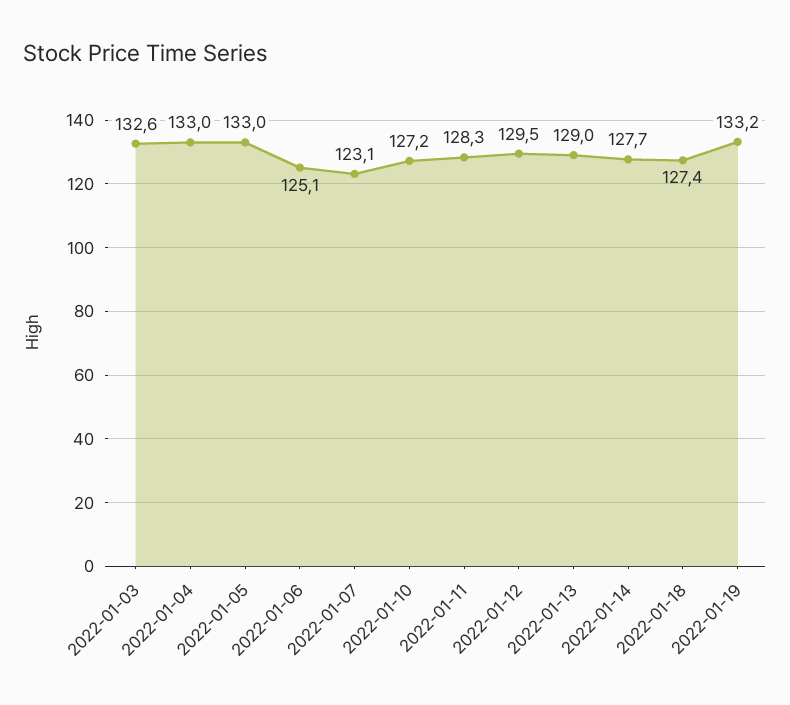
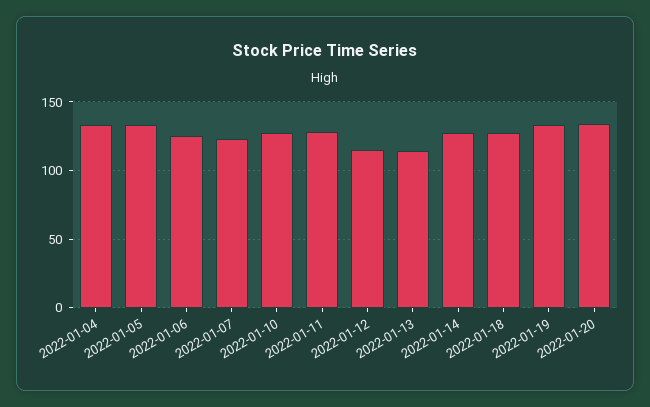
2022-01-03: 132.6 -> none
2022-01-12: 129.5 -> 115
2022-01-13: 129 -> 115
2022-01-20: none -> 135

